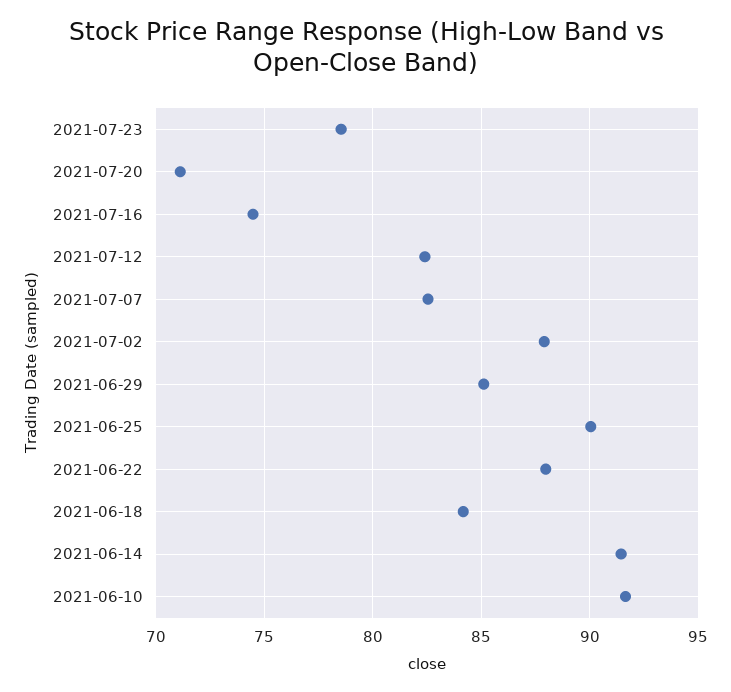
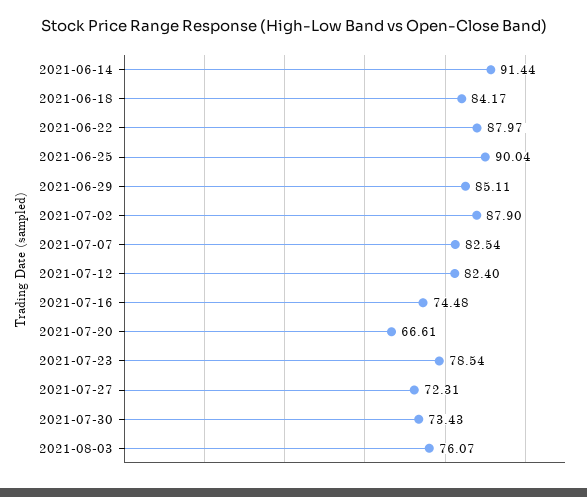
2021-07-20: 71 -> 66.61
2021-06-10: 91.5 -> none
2021-07-27: none -> 72.31
2021-07-30: none -> 73.43
2021-08-03: none -> 76.07

